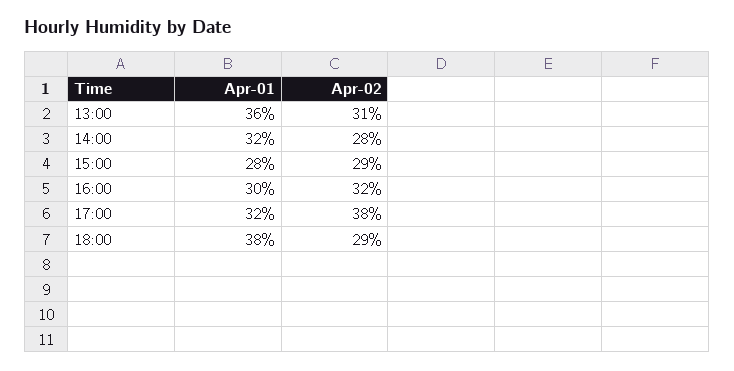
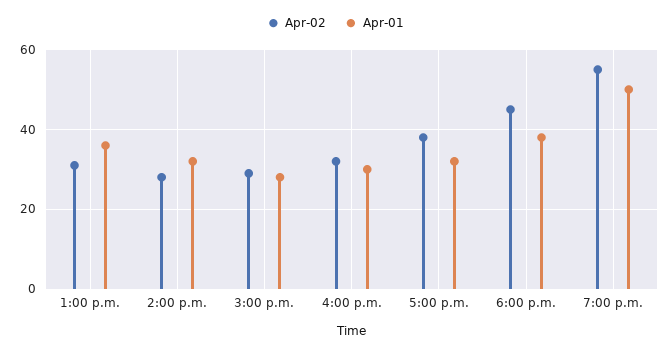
Apr-02, 18:00: 29 -> 45
Apr-02, 7:00 p.m.: none -> 55
Apr-01, 7:00 p.m.: none -> 50

